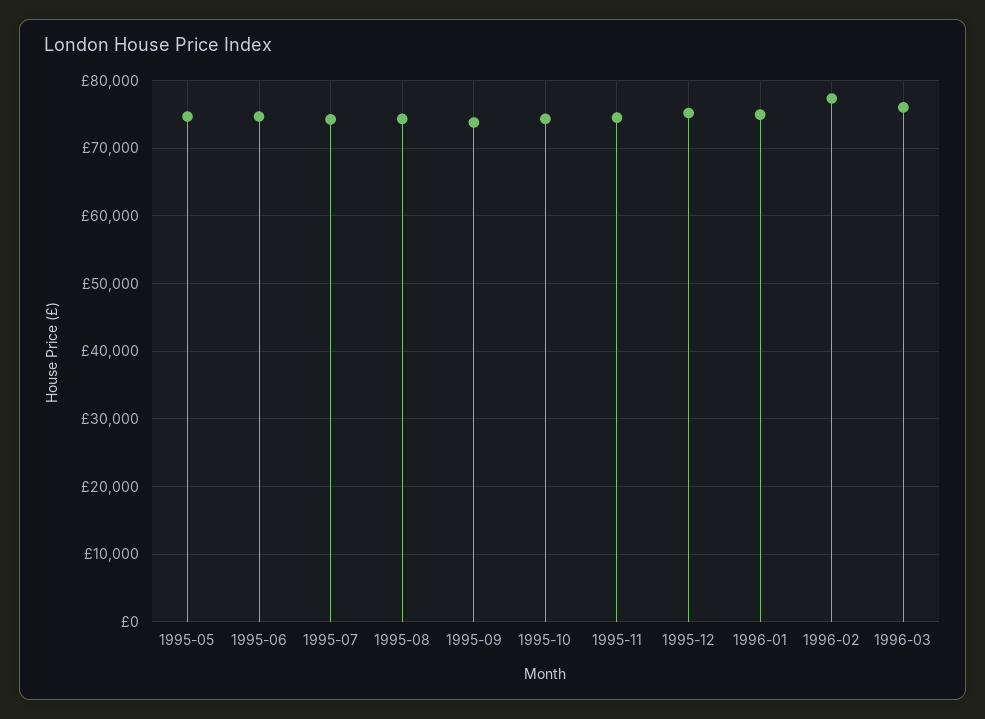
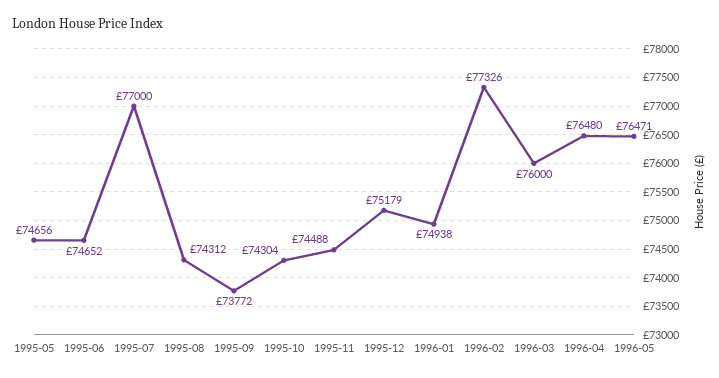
1995-07: 74000 -> 77000
1996-04: none -> 76480
1996-05: none -> 76471

